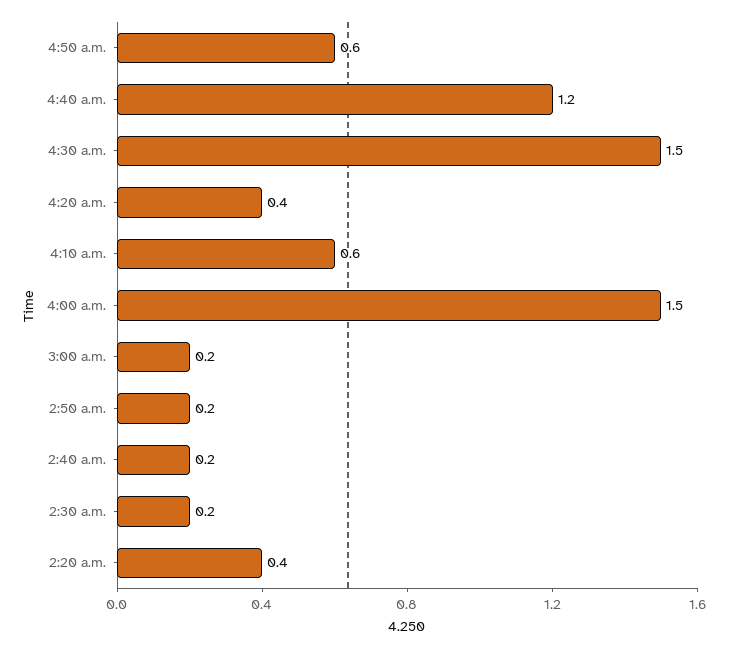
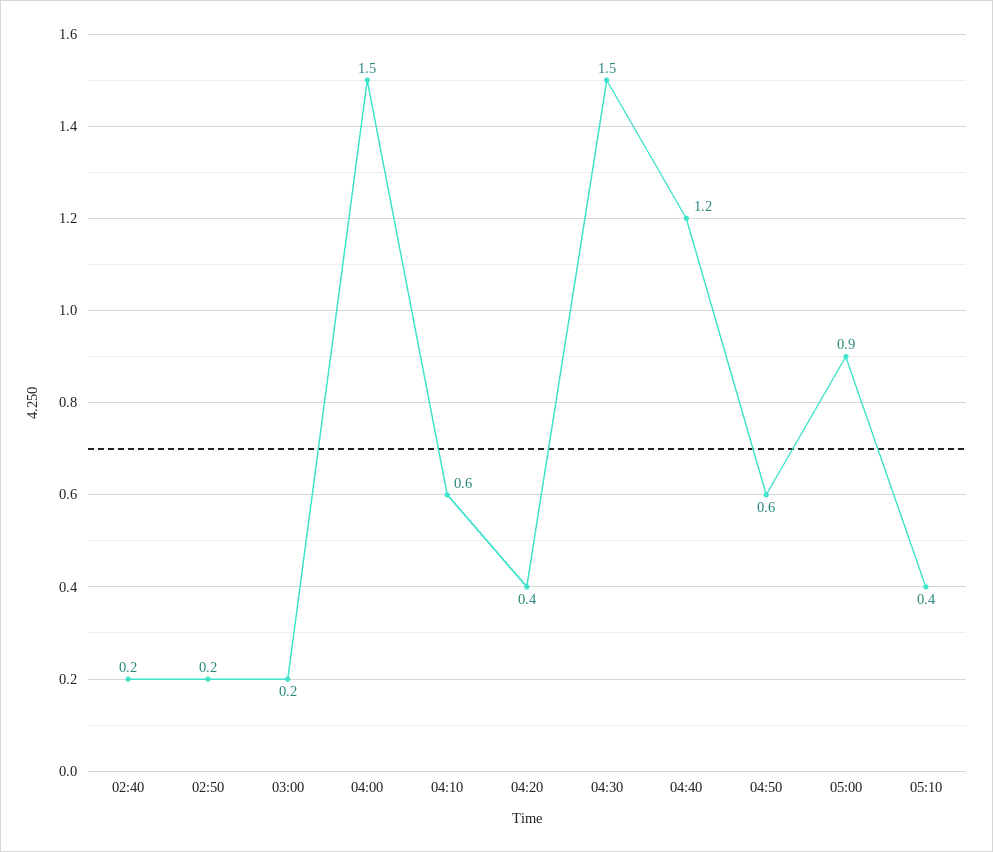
2:30 a.m.: 0.2 -> none
2:20 a.m.: 0.4 -> none
05:00: none -> 0.9
05:10: none -> 0.4

